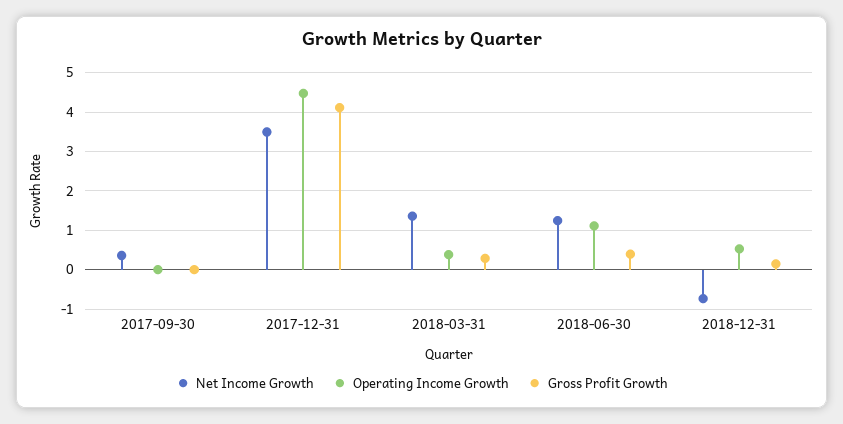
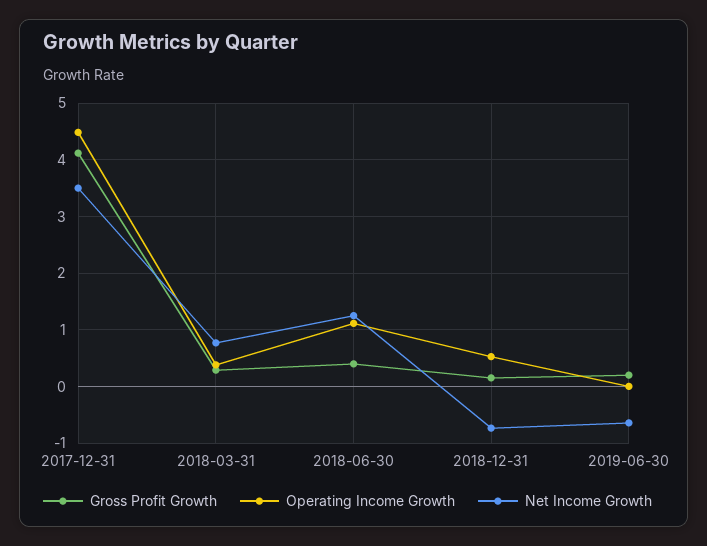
Net Income Growth, 2017-09-30: 0.4 -> none
Operating Income Growth, 2017-09-30: 0 -> none
Gross Profit Growth, 2017-09-30: 0 -> none
Net Income Growth, 2018-03-31: 1.4 -> 0.8
Gross Profit Growth, 2019-06-30: none -> 0.2
Operating Income Growth, 2019-06-30: none -> 0
Net Income Growth, 2019-06-30: none -> -0.6

